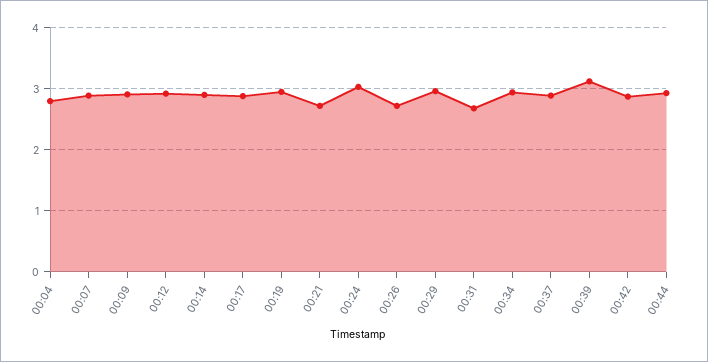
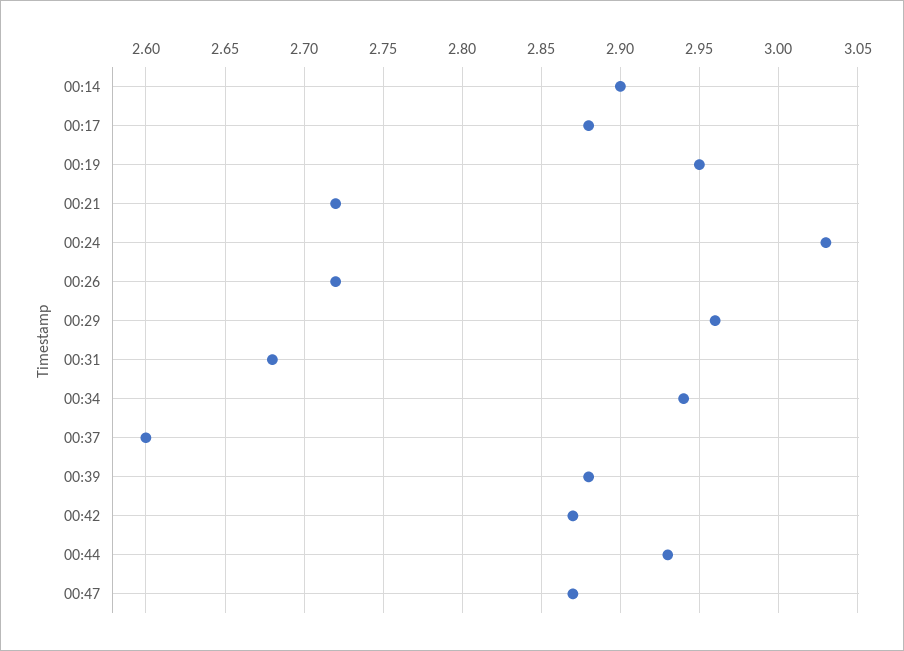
00:04: 2.8 -> none
00:07: 2.9 -> none
00:09: 2.9 -> none
00:12: 2.9 -> none
00:37: 2.9 -> 2.6
00:39: 3.1 -> 2.88
00:47: none -> 2.87

